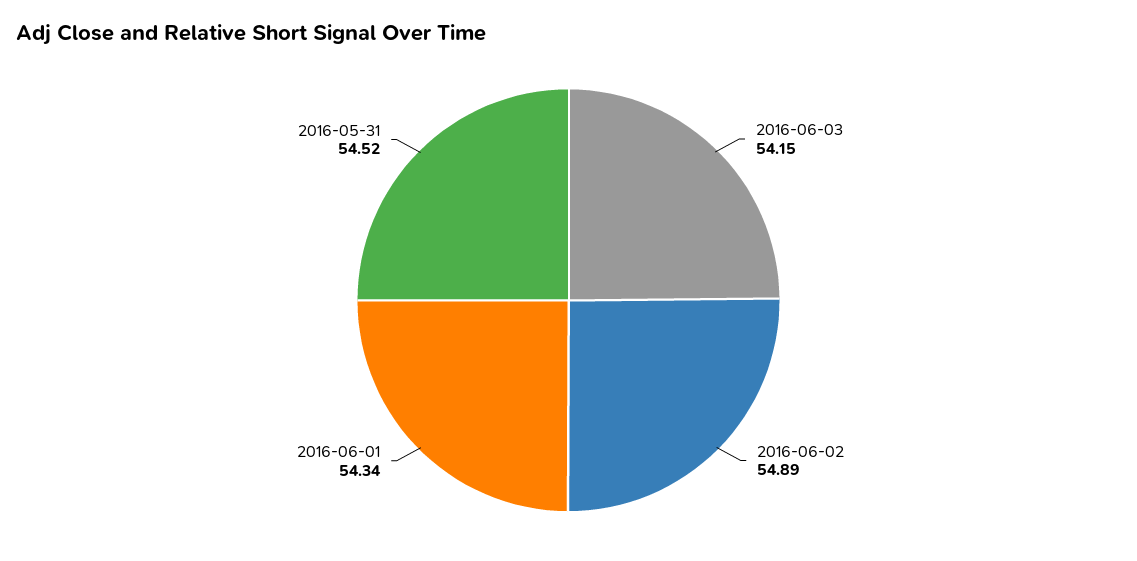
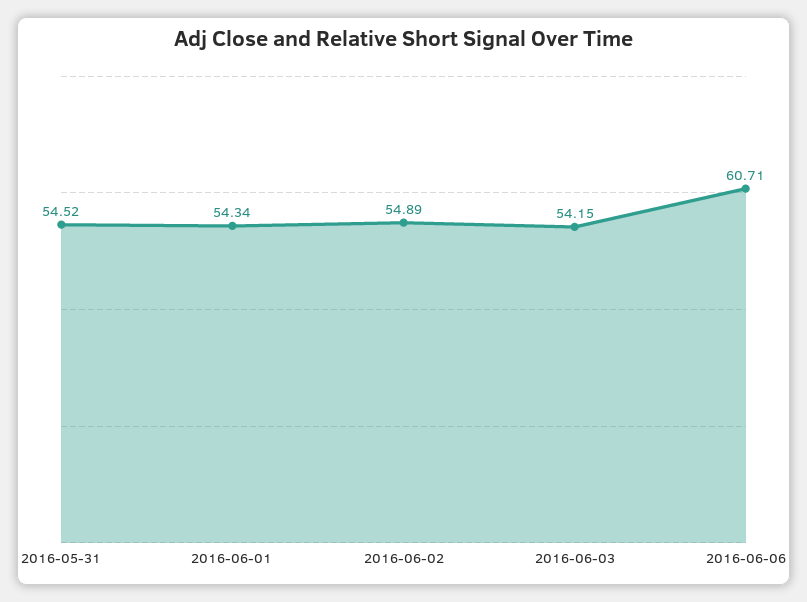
2016-06-06: none -> 60.71

